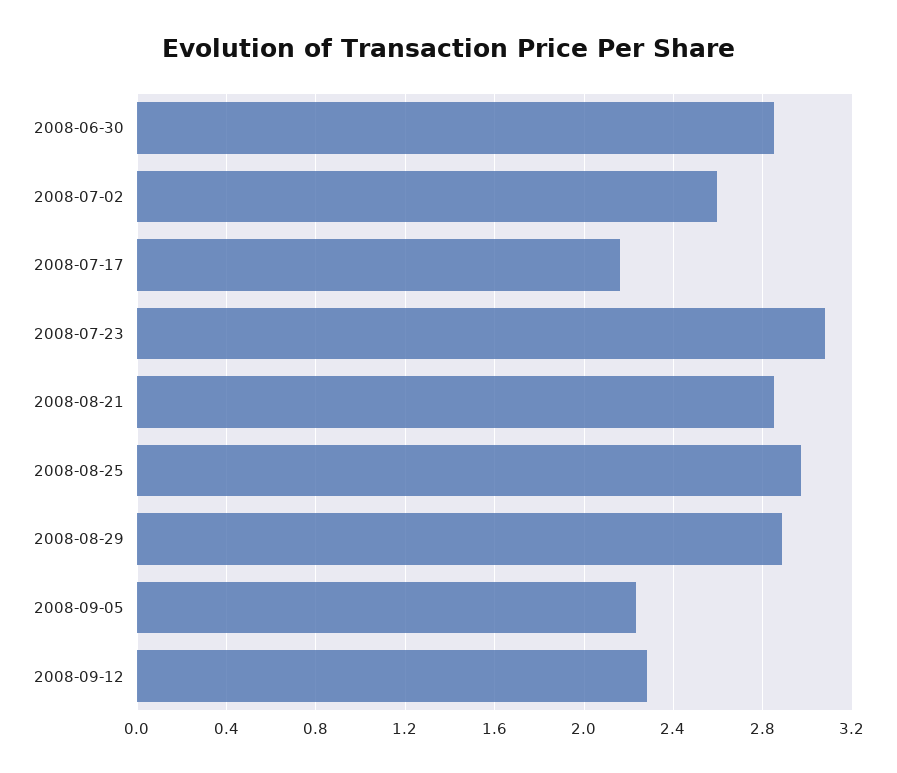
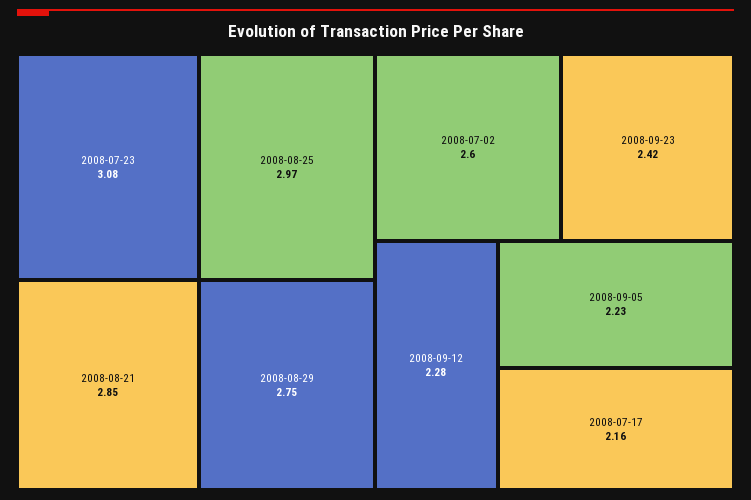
2008-06-30: 2.85 -> none
2008-08-29: 2.9 -> 2.75
2008-09-23: none -> 2.42

